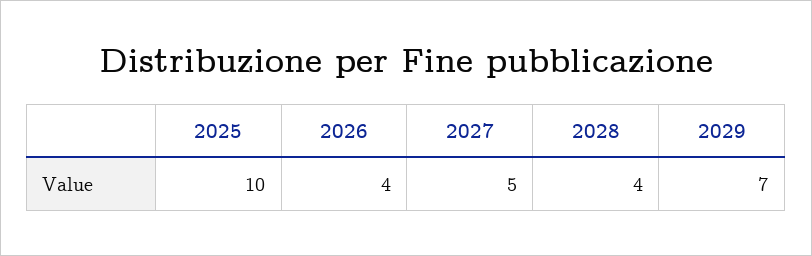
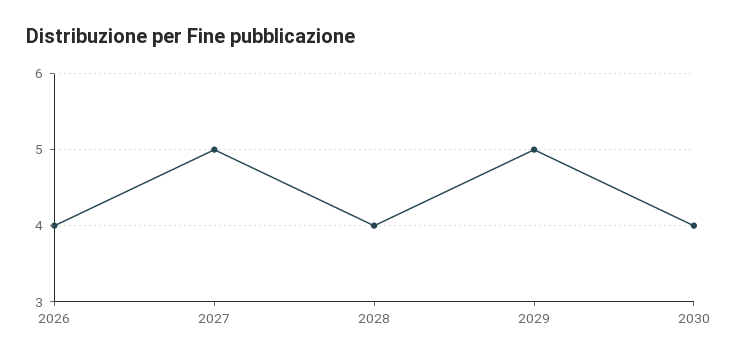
2025: 10 -> none
2029: 7 -> 5
2030: none -> 4

